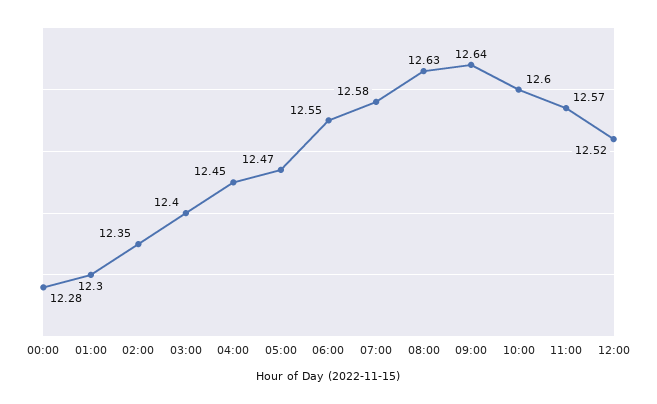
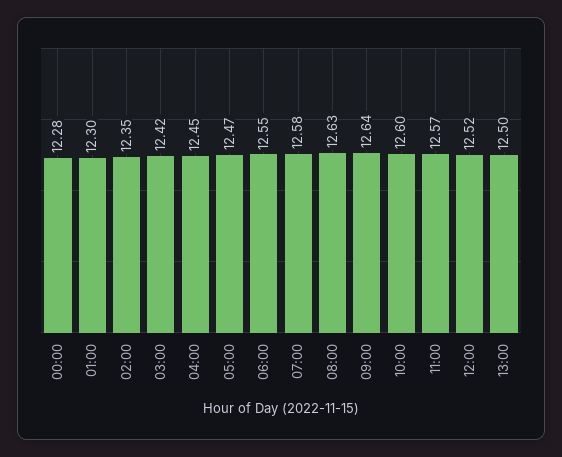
03:00: 12.4 -> 12.42
13:00: none -> 12.5

